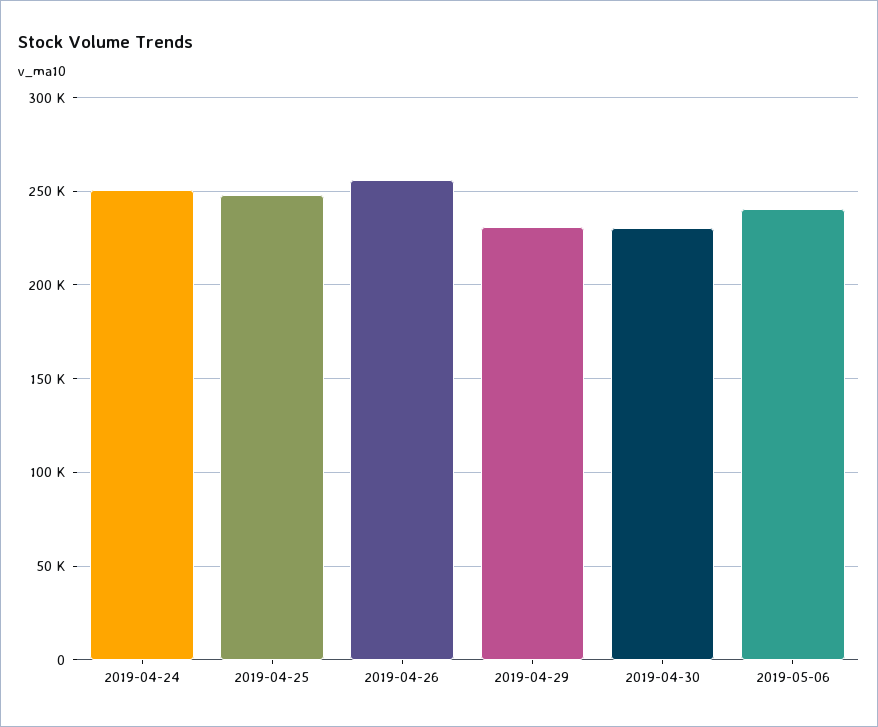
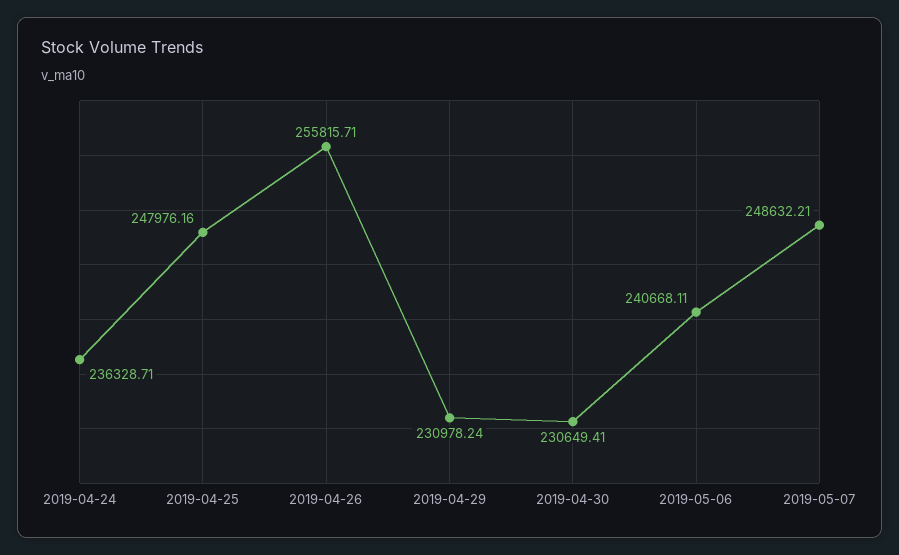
2019-04-24: 250000 -> 236328.71
2019-05-07: none -> 248632.21

